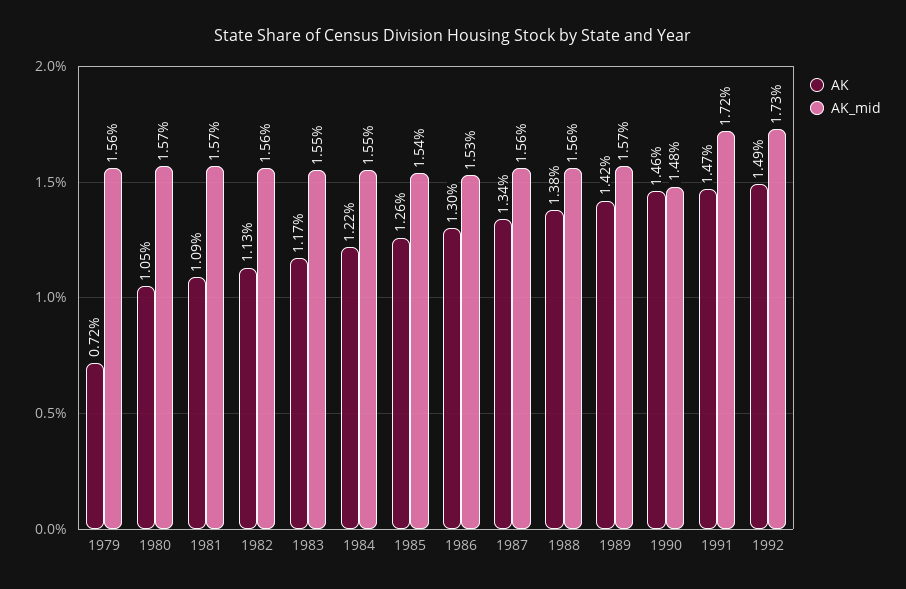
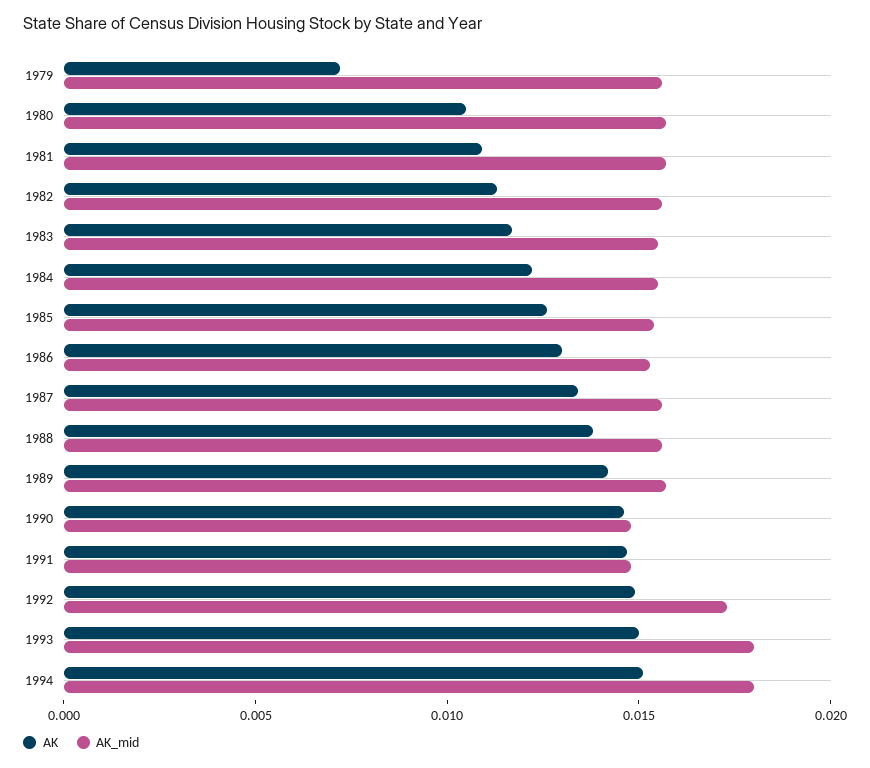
AK_mid, 1991: 0.0172 -> 0.015
AK, 1993: none -> 0.015
AK_mid, 1993: none -> 0.018
AK, 1994: none -> 0.015
AK_mid, 1994: none -> 0.018

